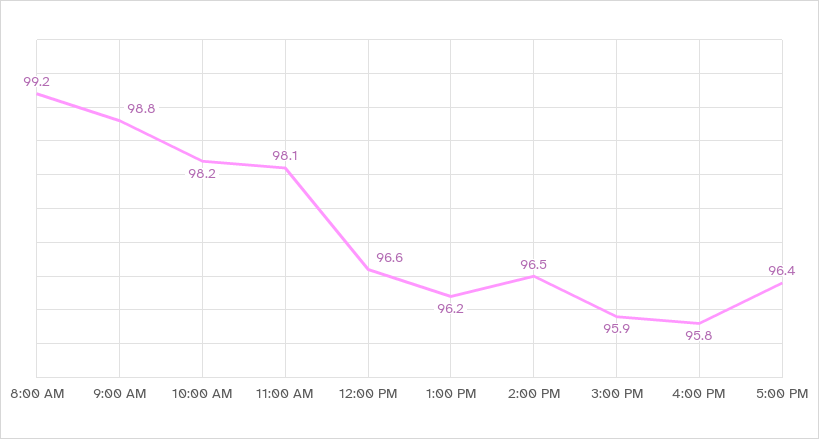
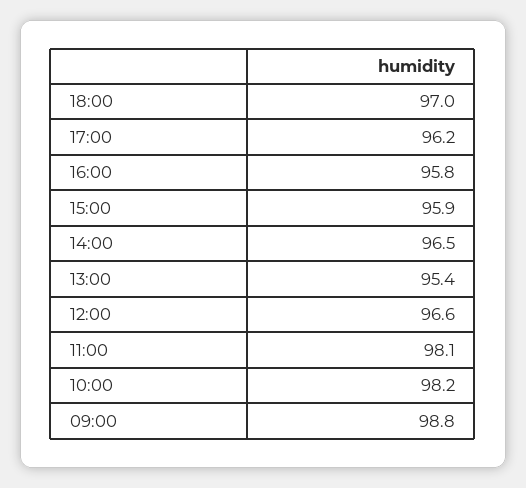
8:00 AM: 99.2 -> none
1:00 PM: 96.2 -> 95.4
5:00 PM: 96.4 -> 96.2
18:00: none -> 97

